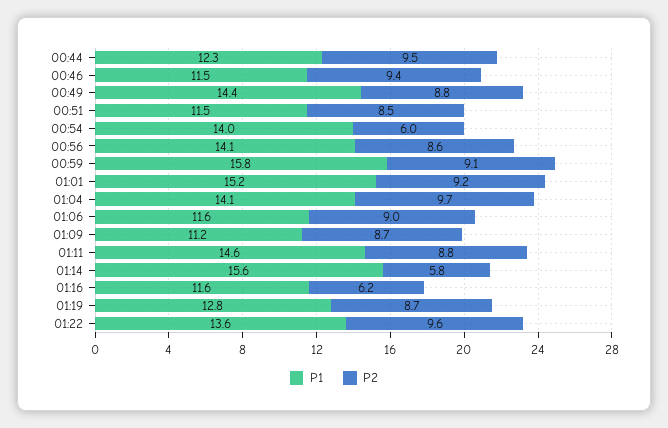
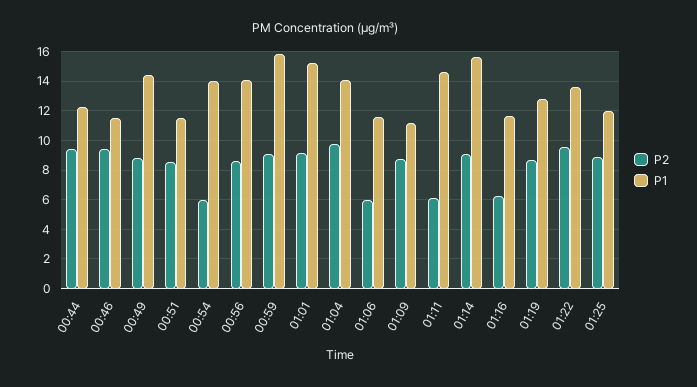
P2, 01:06: 9 -> 6
P2, 01:11: 8.8 -> 6
P2, 01:14: 5.8 -> 9
P2, 01:25: none -> 9
P1, 01:25: none -> 12

